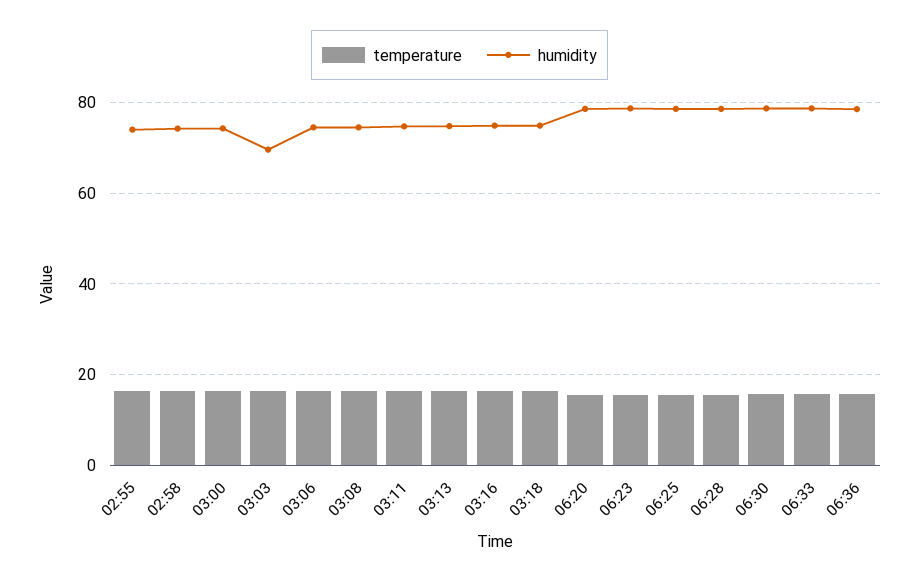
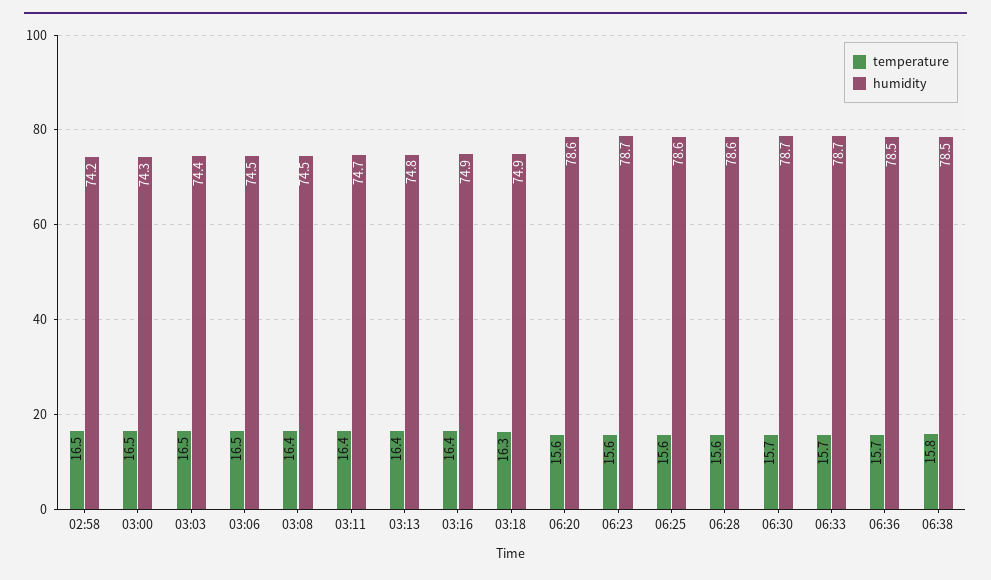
temperature, 02:55: 16 -> none
humidity, 02:55: 74 -> none
humidity, 03:03: 70 -> 74.4
temperature, 06:38: none -> 15.8
humidity, 06:38: none -> 78.5

